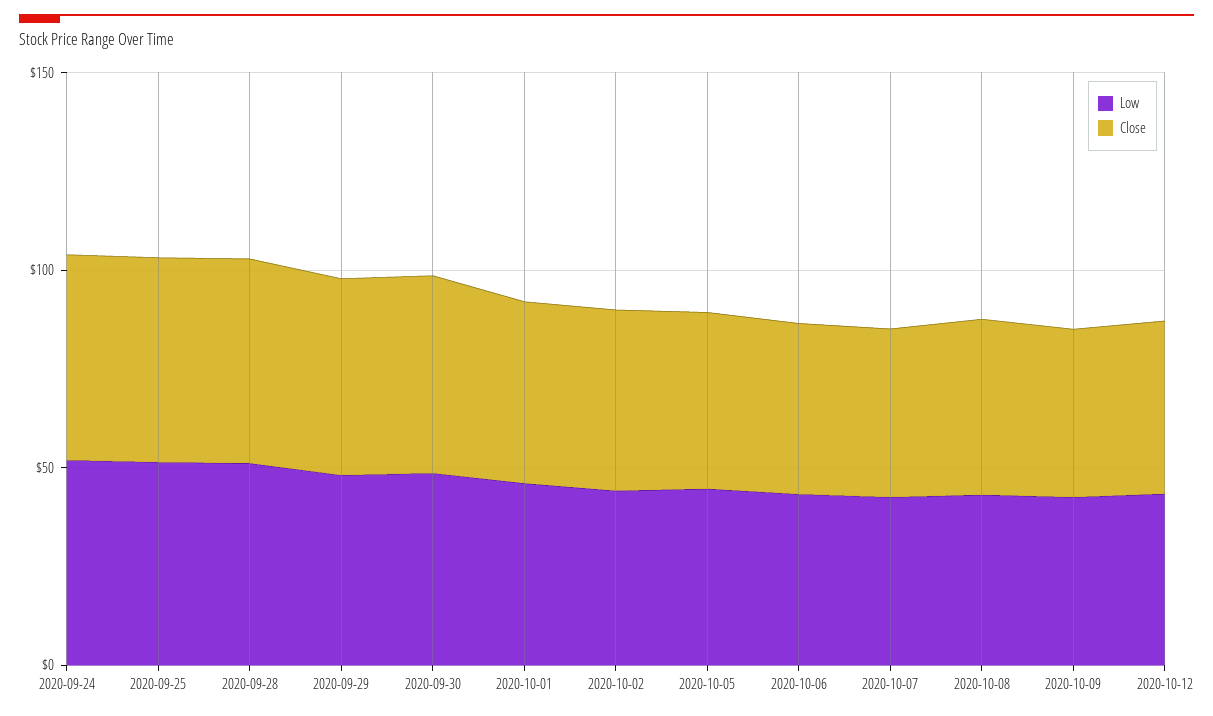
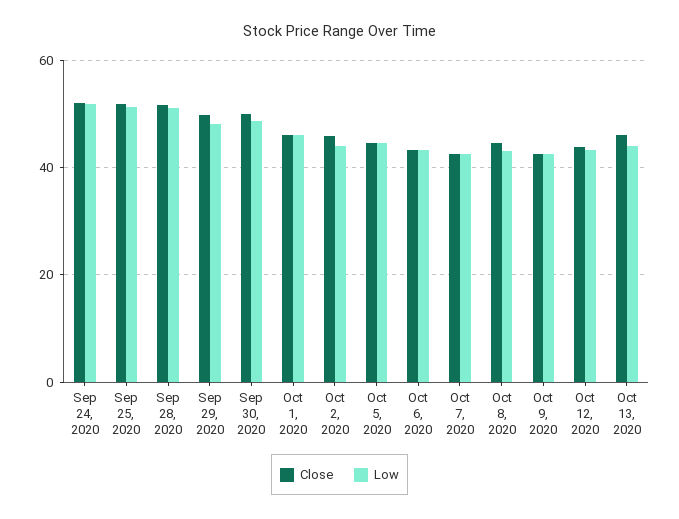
Close, Oct 13, 2020: none -> 46
Low, Oct 13, 2020: none -> 44

